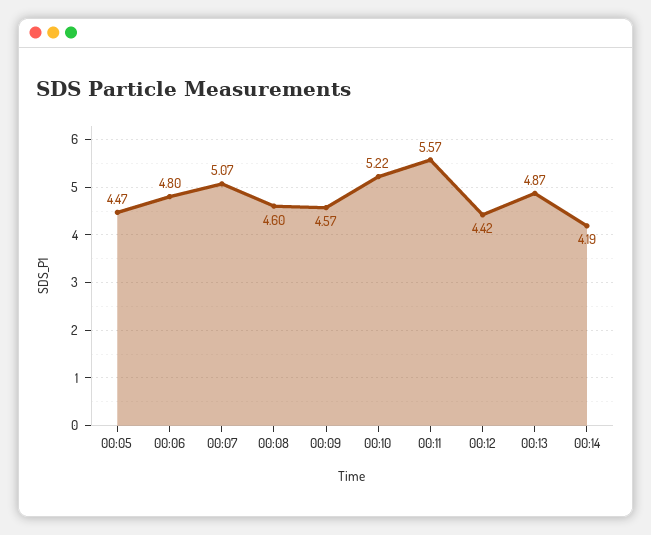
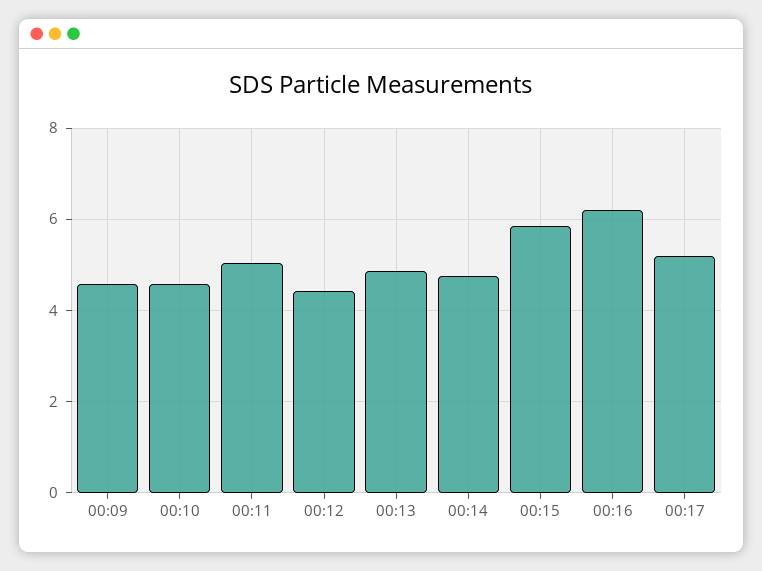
00:05: 4.47 -> none
00:06: 4.8 -> none
00:07: 5.07 -> none
00:08: 4.6 -> none
00:10: 5.22 -> 4.6
00:11: 5.57 -> 5
00:14: 4.19 -> 4.8
00:15: none -> 5.8
00:16: none -> 6.2
00:17: none -> 5.2

